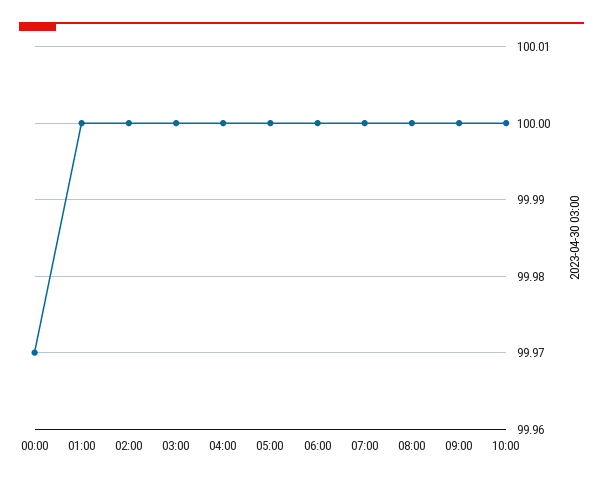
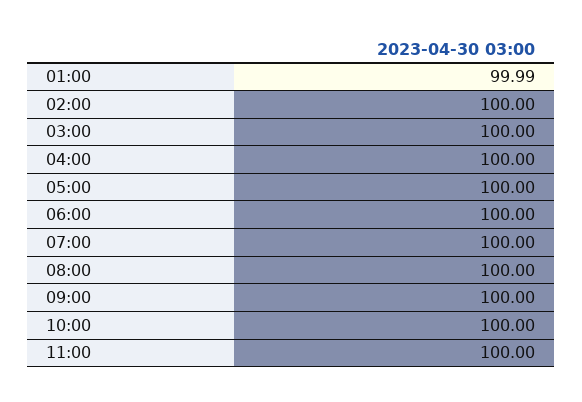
00:00: 99.97 -> none
01:00: 100 -> 99.99
11:00: none -> 100

